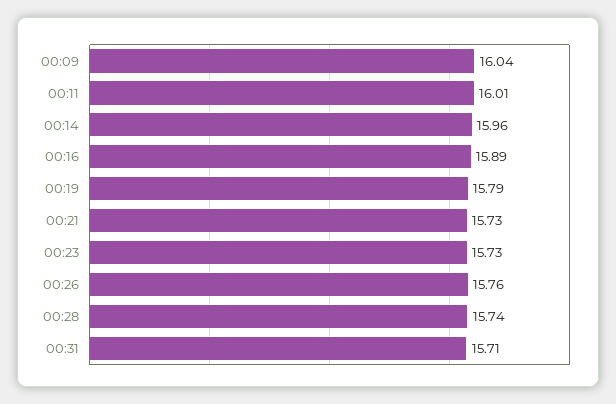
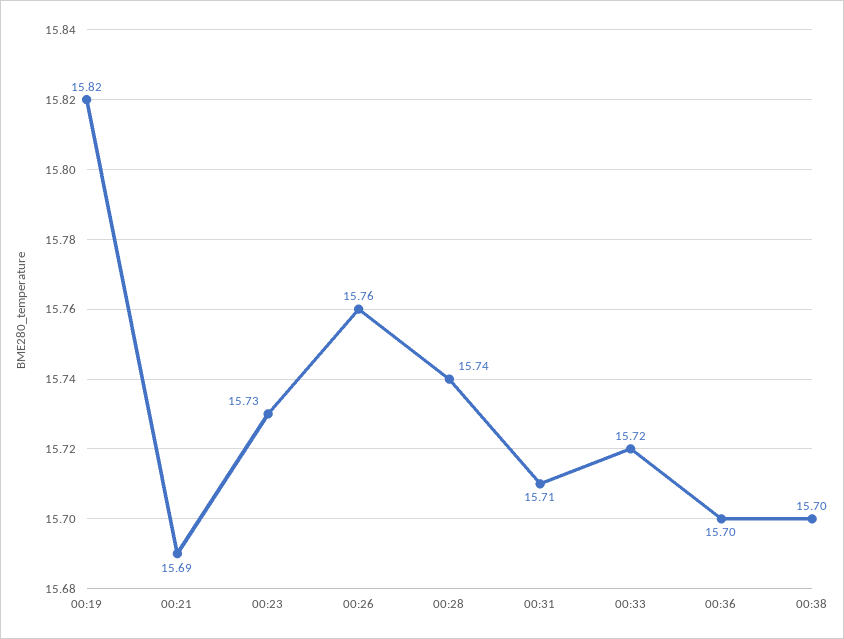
00:09: 16.04 -> none
00:11: 16.01 -> none
00:14: 15.96 -> none
00:16: 15.89 -> none
00:19: 15.79 -> 15.82
00:21: 15.73 -> 15.69
00:33: none -> 15.72
00:36: none -> 15.7
00:38: none -> 15.7

